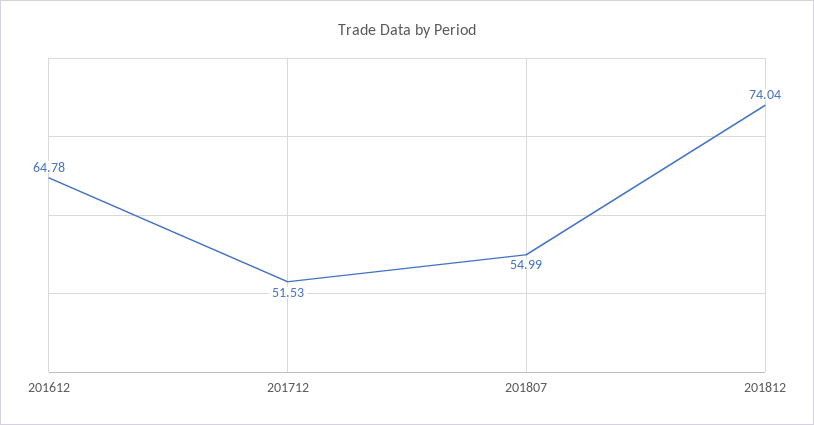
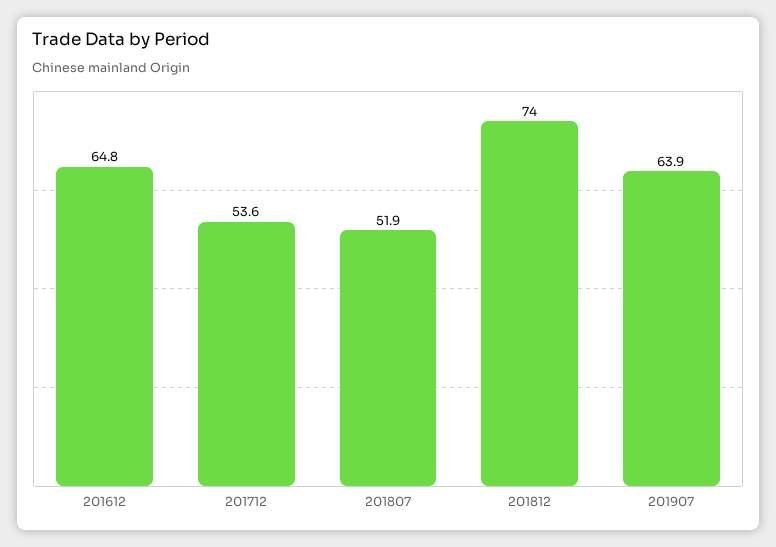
201712: 51.53 -> 53.6
201807: 54.99 -> 51.9
201907: none -> 63.9

